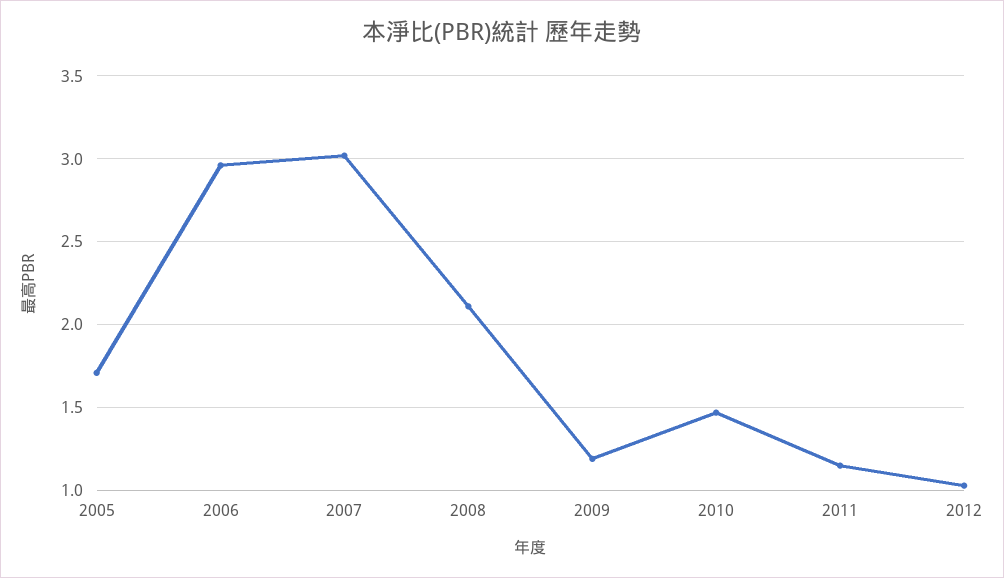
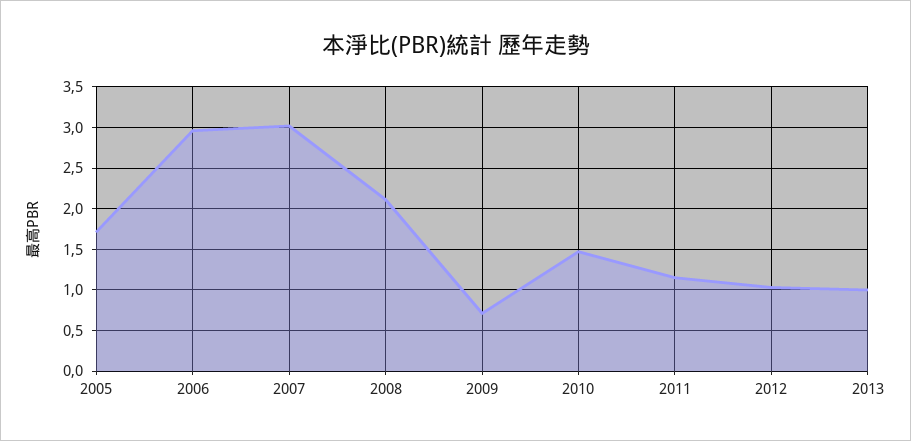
2009: 1.2 -> 0.7
2013: none -> 1

